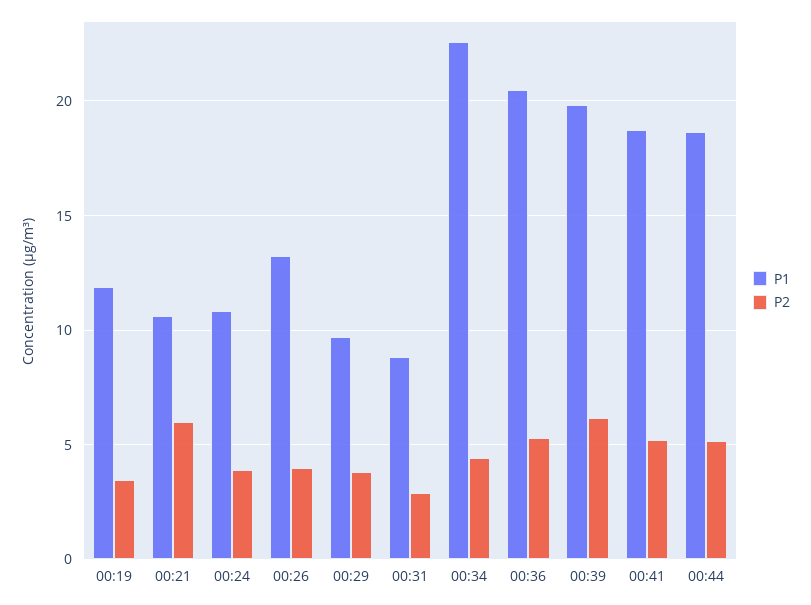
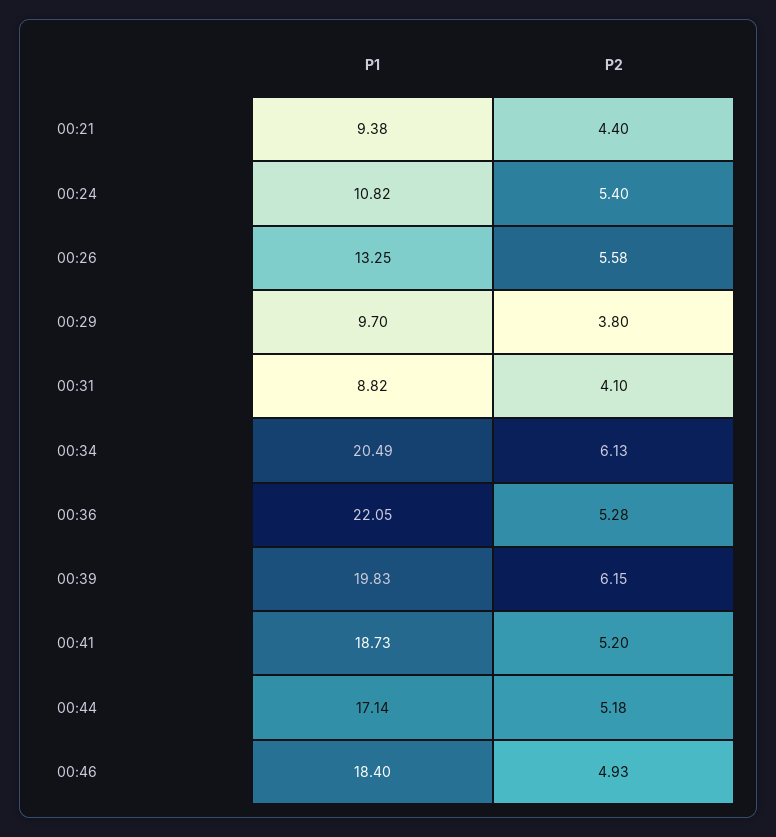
P1, 00:19: 12 -> none
P2, 00:19: 3.5 -> none
P1, 00:21: 10.5 -> 9.38
P2, 00:21: 6 -> 4.4
P2, 00:24: 4 -> 5.4
P2, 00:26: 4 -> 5.58
P2, 00:31: 3 -> 4.1
P1, 00:34: 22.5 -> 20.49
P2, 00:34: 4.5 -> 6.13
P1, 00:36: 20.5 -> 22.05
P1, 00:44: 18.5 -> 17.14
P1, 00:46: none -> 18.4
P2, 00:46: none -> 4.93

